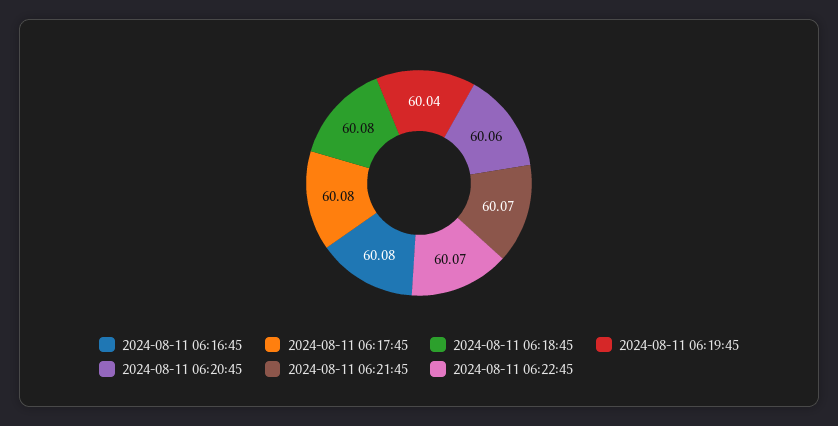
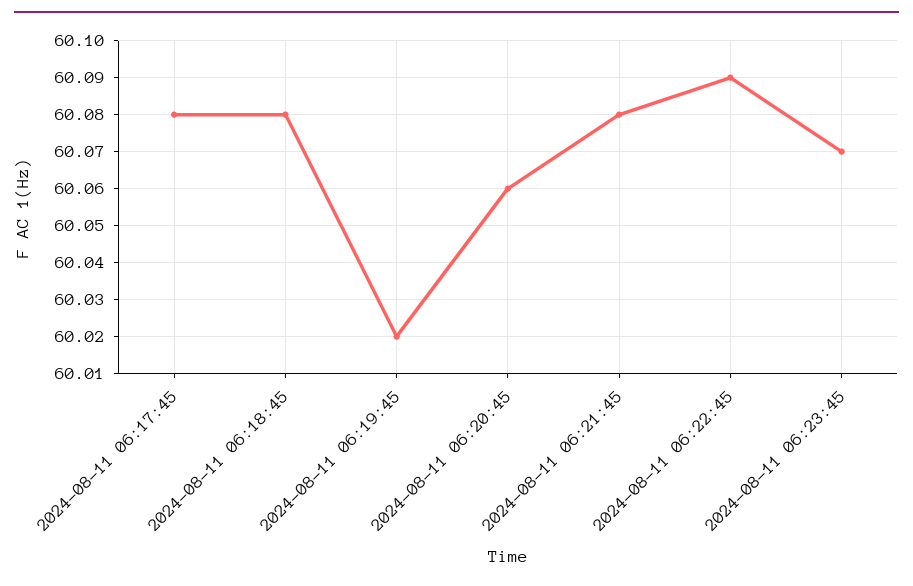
2024-08-11 06:16:45: 60.08 -> none
2024-08-11 06:19:45: 60.04 -> 60.02
2024-08-11 06:21:45: 60.07 -> 60.08
2024-08-11 06:22:45: 60.07 -> 60.09
2024-08-11 06:23:45: none -> 60.07

